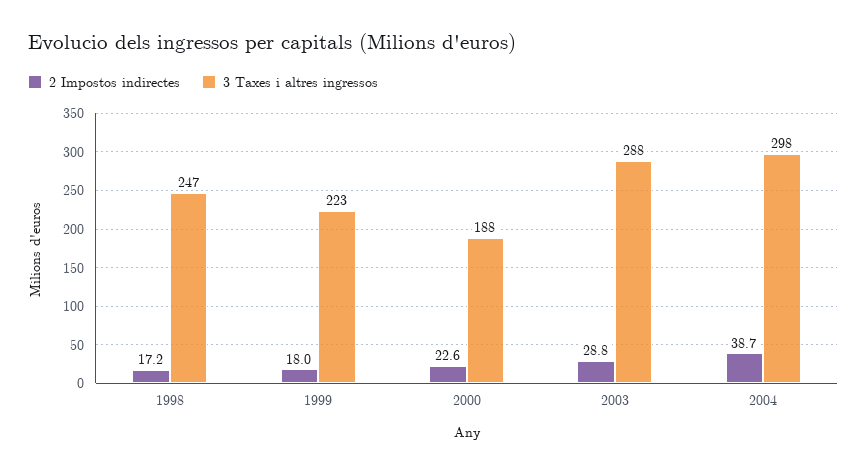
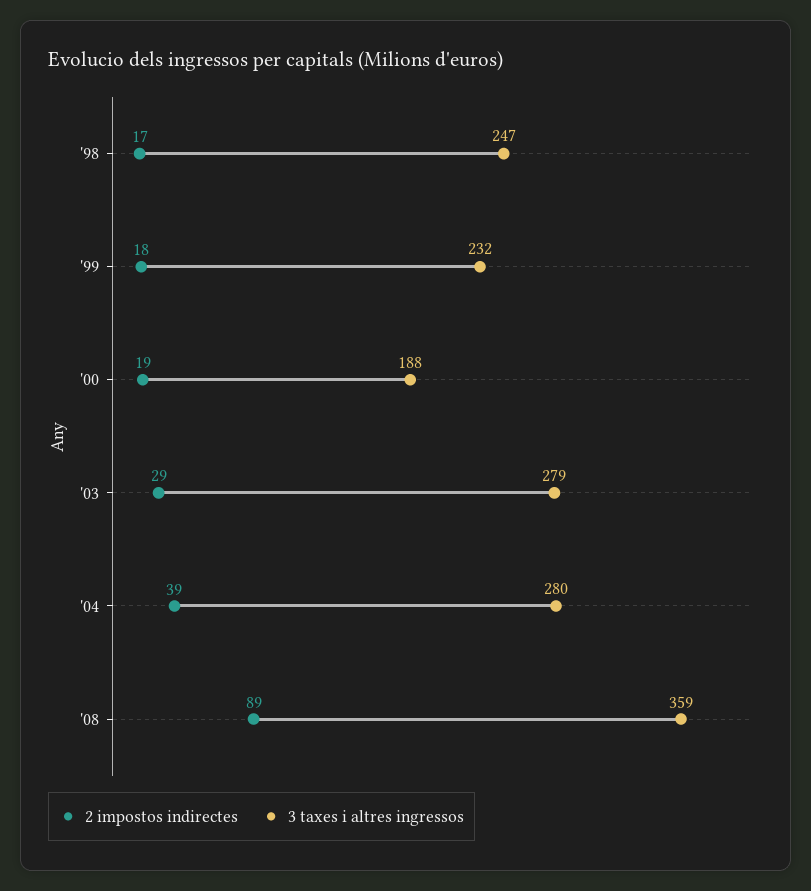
3 Taxes i altres ingressos, 1999: 223 -> 232
2 Impostos indirectes, 2000: 22.6 -> 19
3 Taxes i altres ingressos, 2003: 288 -> 279
3 Taxes i altres ingressos, 2004: 298 -> 280
2 Impostos indirectes, '08: none -> 89
3 Taxes i altres ingressos, '08: none -> 359

